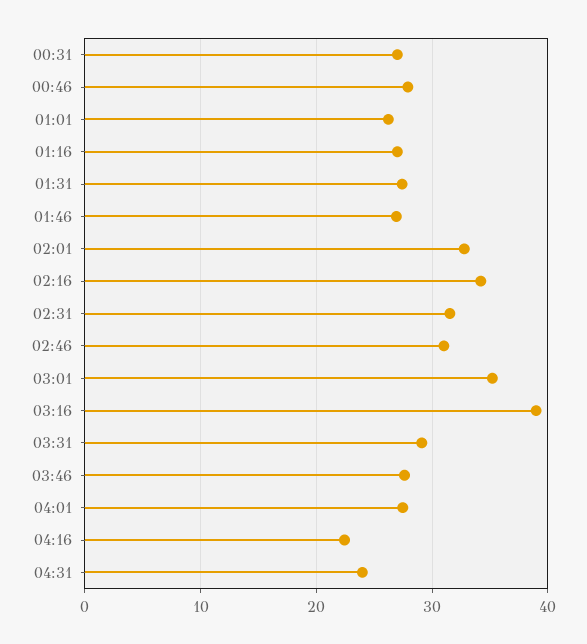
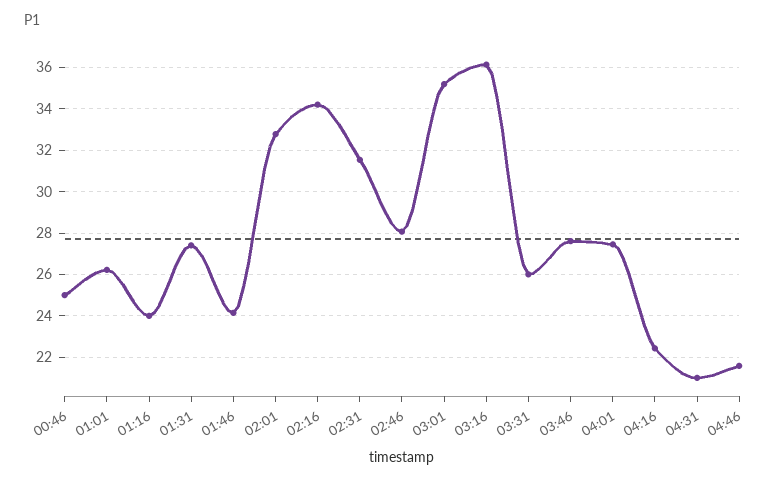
00:31: 27 -> none
00:46: 28 -> 25
01:16: 27 -> 24
01:46: 27 -> 24
02:46: 31 -> 28
03:16: 39 -> 36
03:31: 29 -> 26
04:31: 24 -> 21
04:46: none -> 21.5

